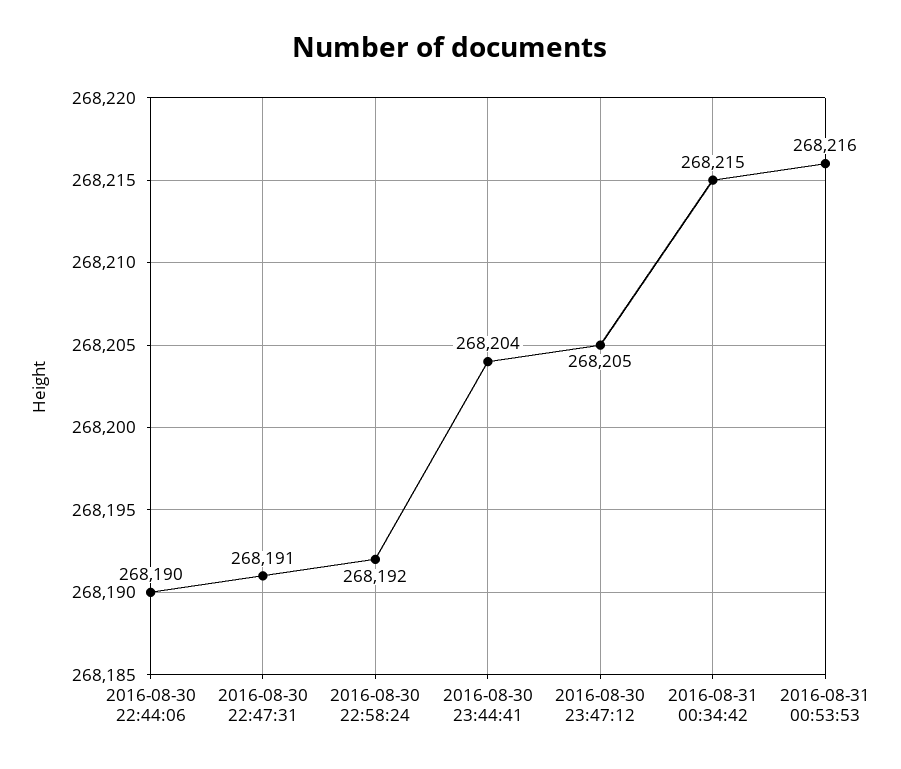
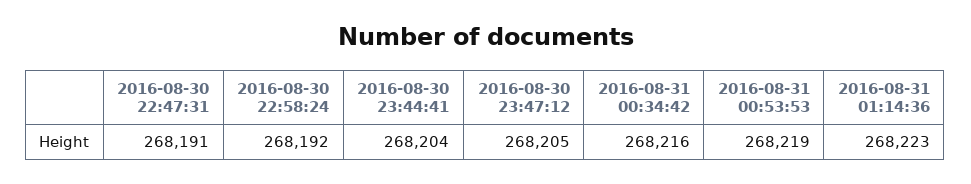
2016-08-30 22:44:06: 268190 -> none
2016-08-31 00:34:42: 268215 -> 268216
2016-08-31 00:53:53: 268216 -> 268219
2016-08-31 01:14:36: none -> 268223

